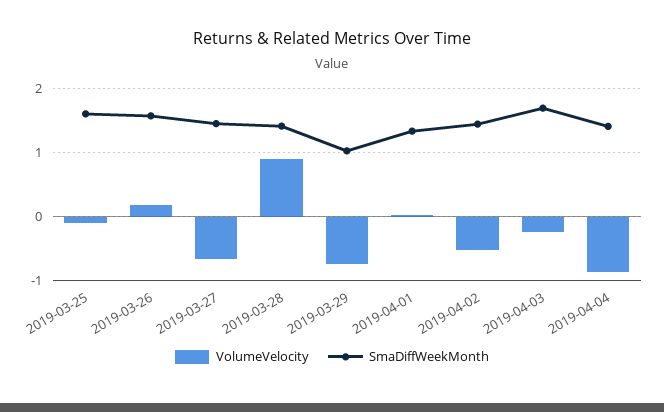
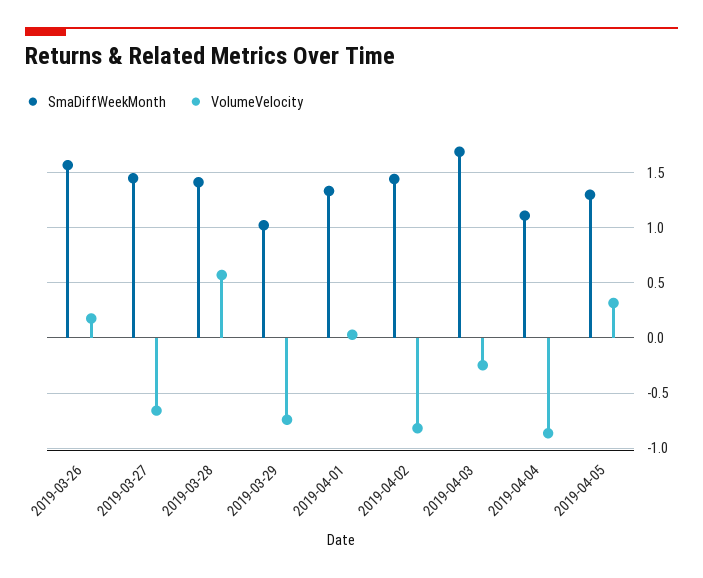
VolumeVelocity, 2019-03-25: -0.1 -> none
SmaDiffWeekMonth, 2019-03-25: 1.6 -> none
VolumeVelocity, 2019-03-28: 0.9 -> 0.6
VolumeVelocity, 2019-04-02: -0.5 -> -0.8
SmaDiffWeekMonth, 2019-04-04: 1.4 -> 1.1
SmaDiffWeekMonth, 2019-04-05: none -> 1.3
VolumeVelocity, 2019-04-05: none -> 0.3

